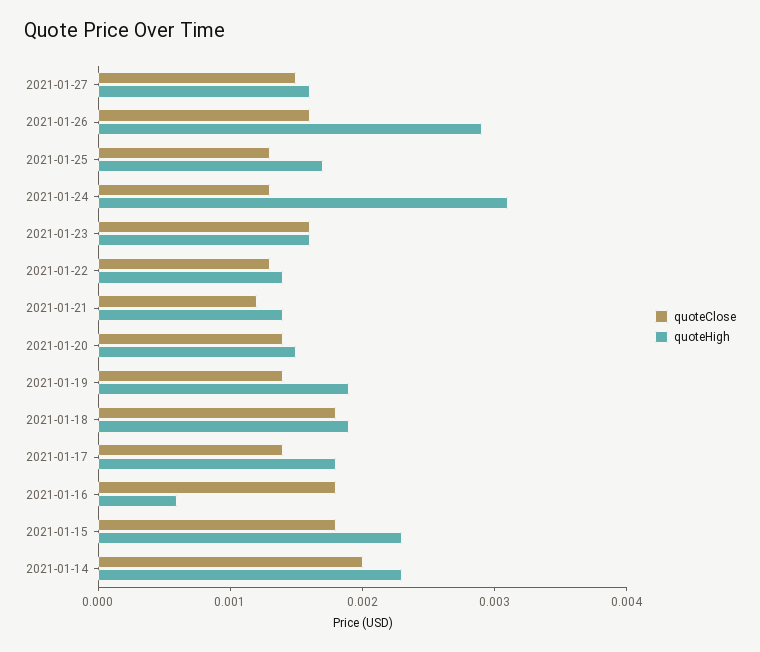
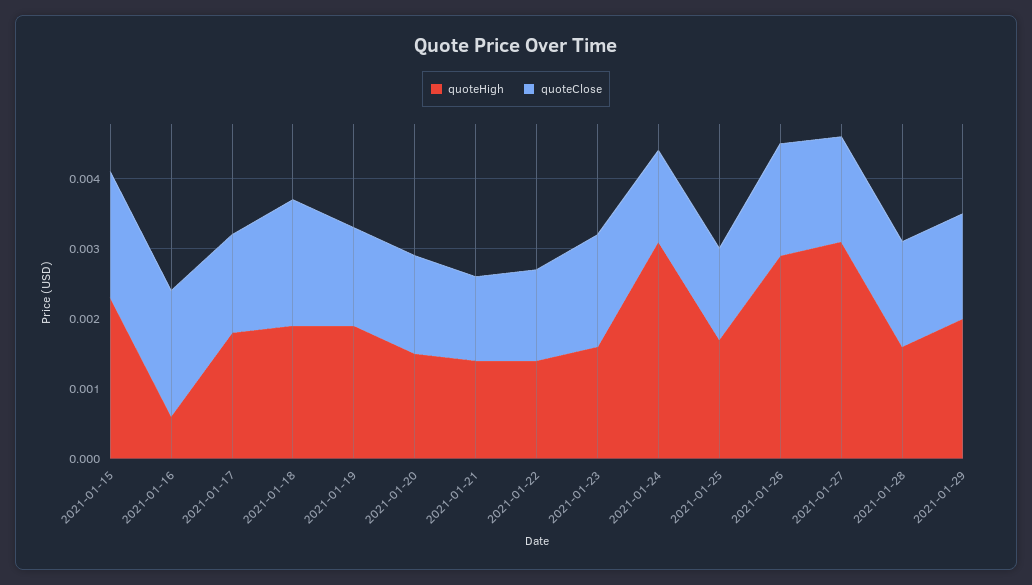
quoteHigh, 2021-01-27: 0.0016 -> 0.003
quoteClose, 2021-01-14: 0.002 -> none
quoteHigh, 2021-01-14: 0.0023 -> none
quoteHigh, 2021-01-28: none -> 0.0015
quoteClose, 2021-01-28: none -> 0.0015
quoteHigh, 2021-01-29: none -> 0.002
quoteClose, 2021-01-29: none -> 0.0015

